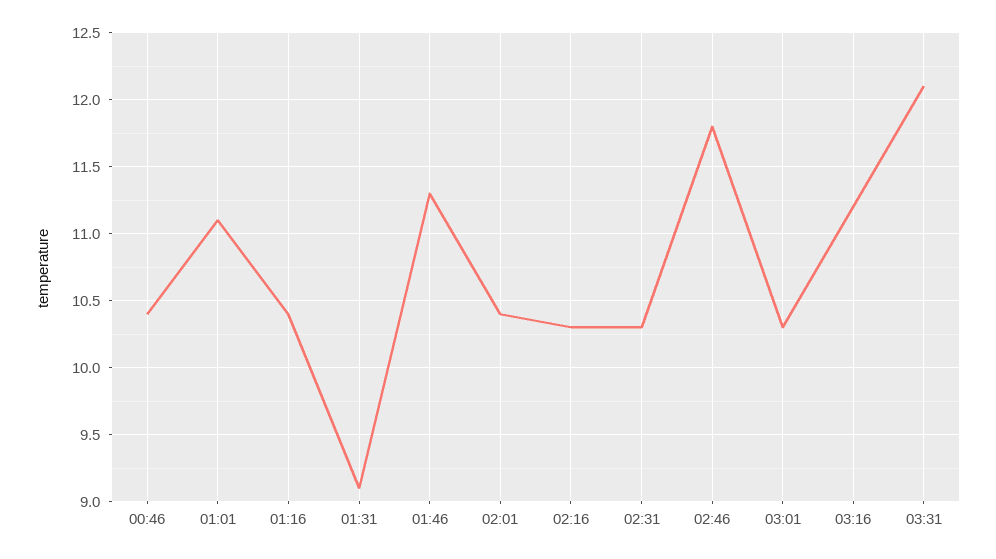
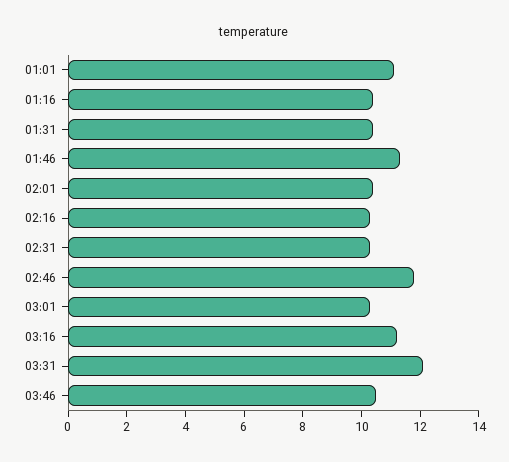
00:46: 10.4 -> none
01:31: 9.1 -> 10.5
03:46: none -> 10.5

